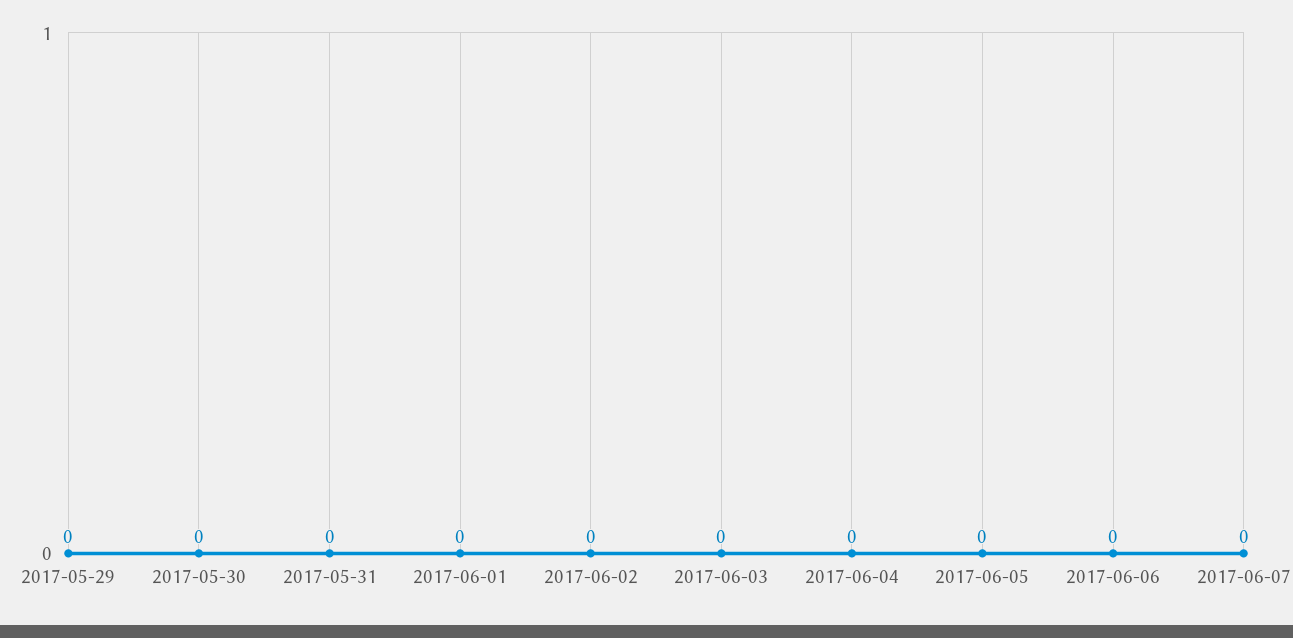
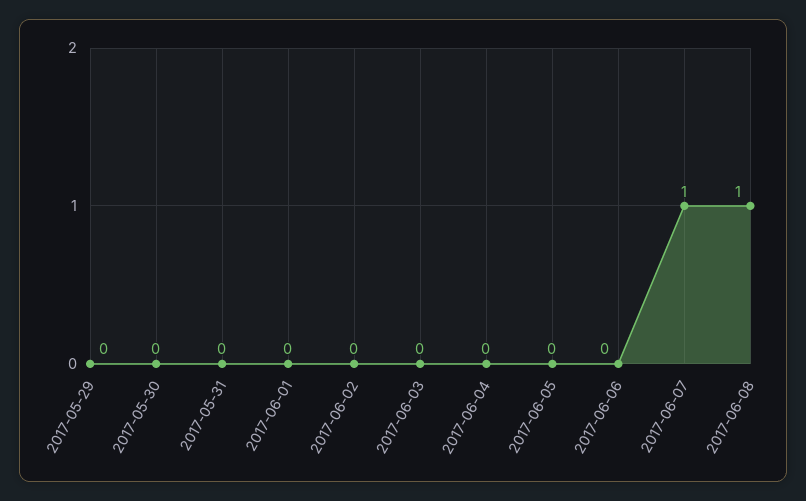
2017-06-07: 0 -> 1
2017-06-08: none -> 1

